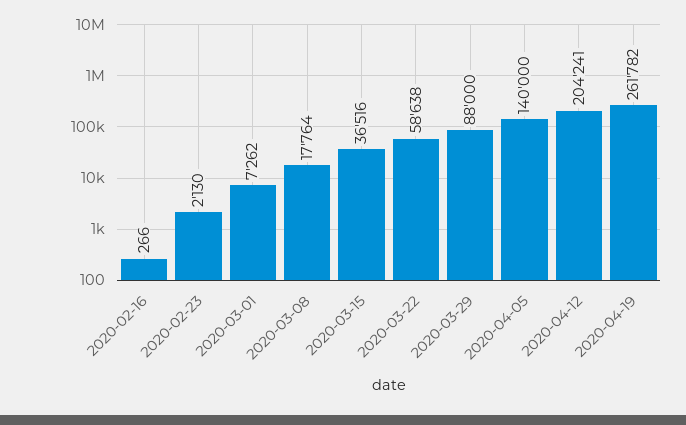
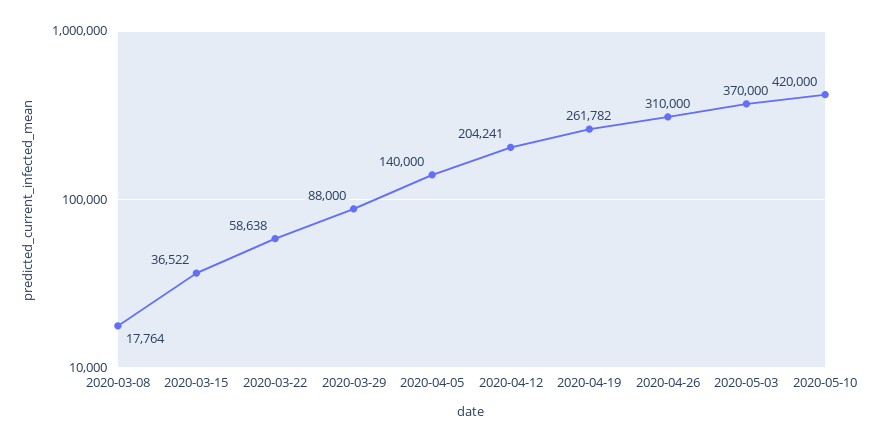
2020-02-16: 266 -> none
2020-02-23: 2130 -> none
2020-03-01: 7262 -> none
2020-03-15: 36516 -> 36522
2020-04-26: none -> 310000
2020-05-03: none -> 370000
2020-05-10: none -> 420000

